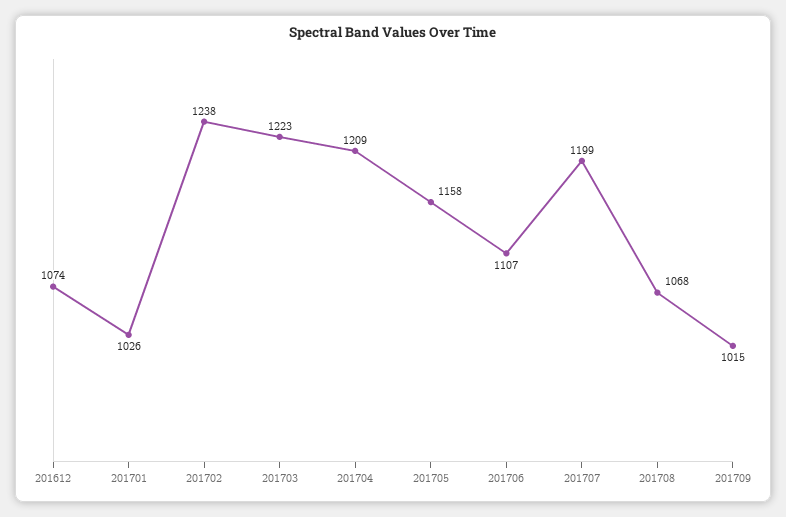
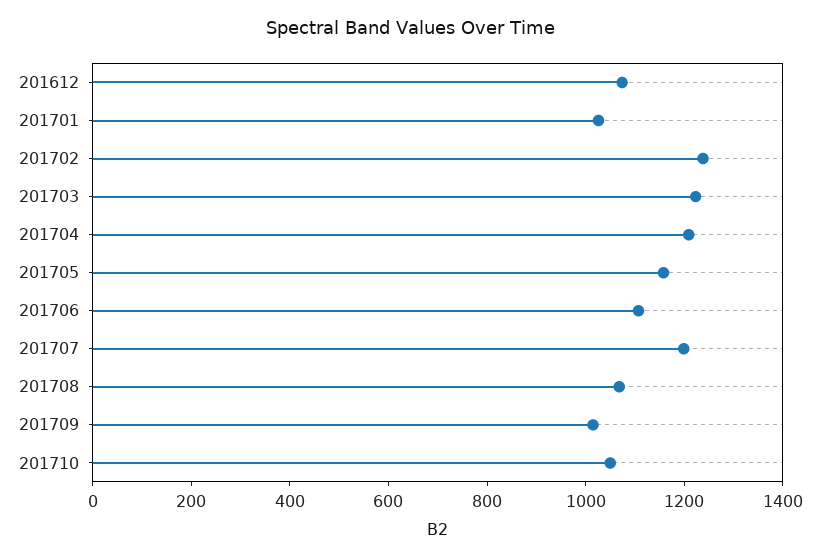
201710: none -> 1050

